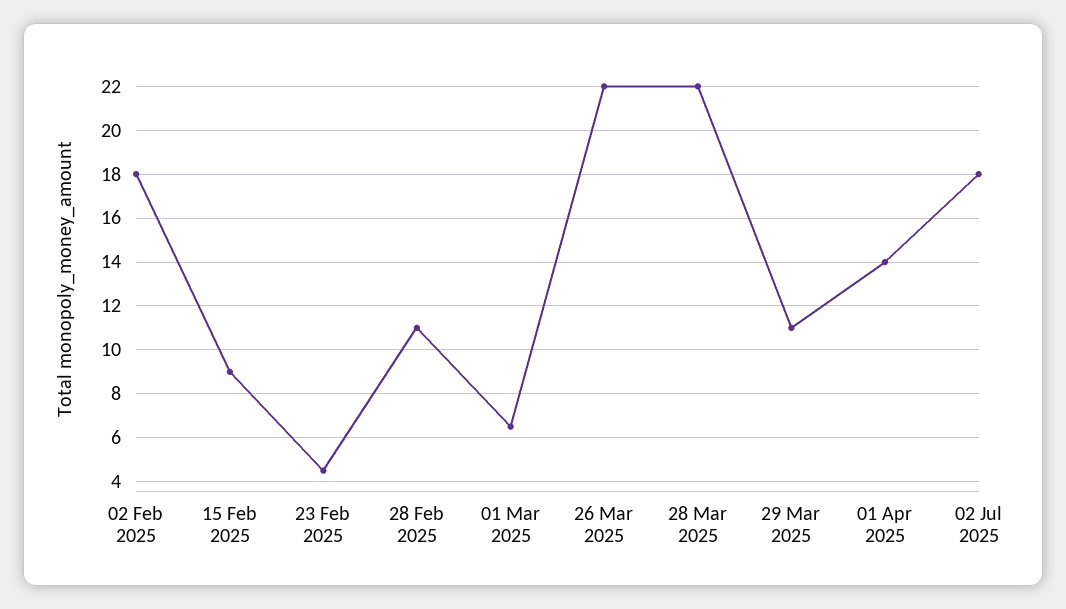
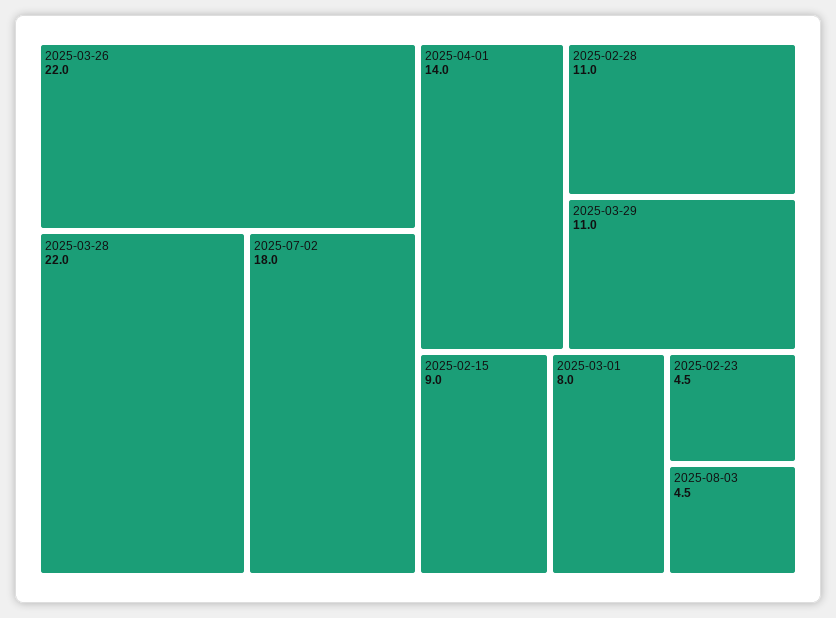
02 Feb 2025: 18 -> none
01 Mar 2025: 6.5 -> 8
2025-08-03: none -> 4.5

